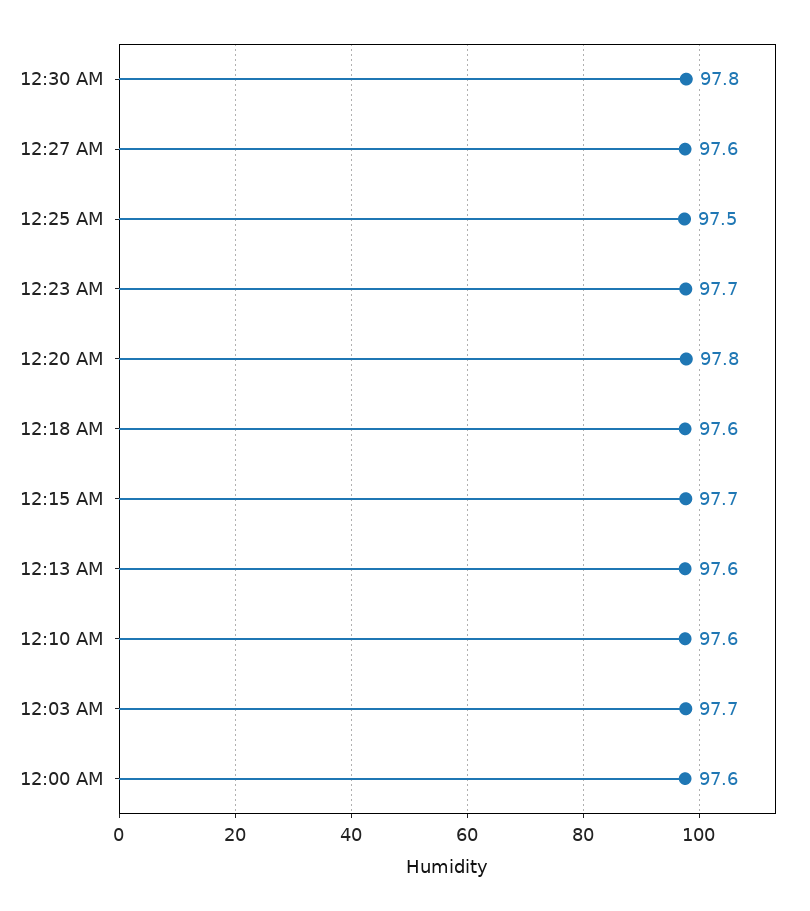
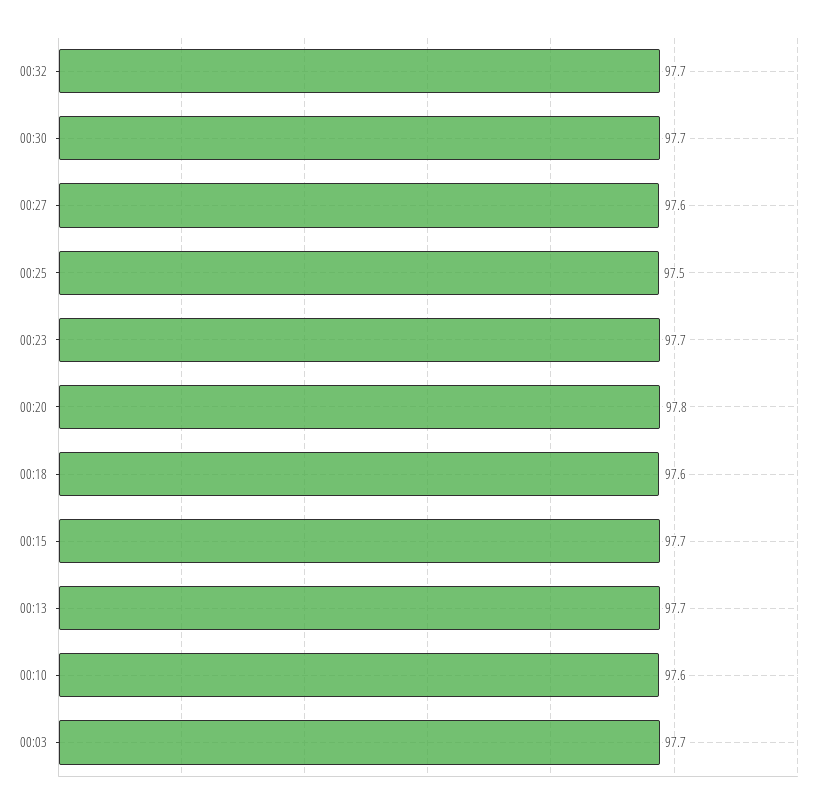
12:30 AM: 97.8 -> 97.7
12:13 AM: 97.6 -> 97.7
12:00 AM: 97.6 -> none
00:32: none -> 97.7

